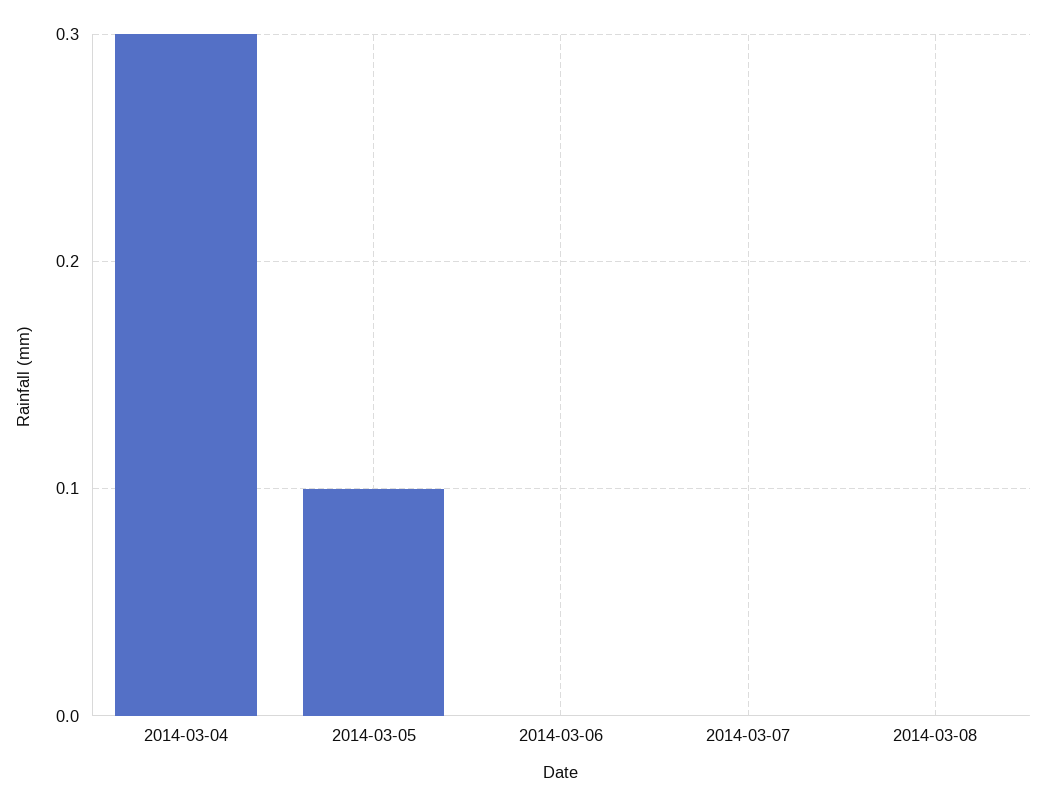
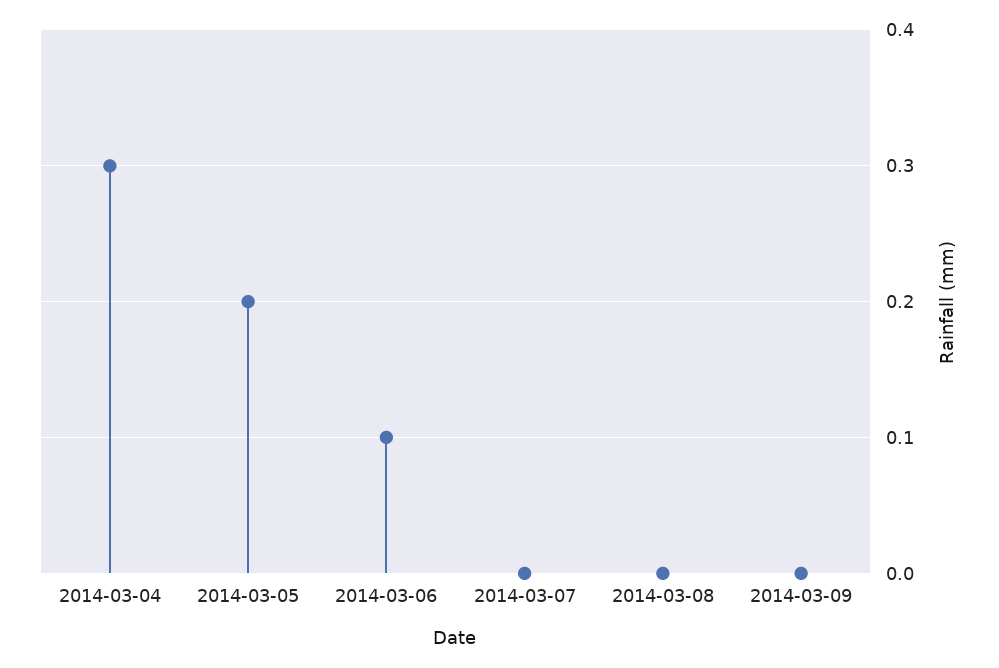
2014-03-05: 0.1 -> 0.2
2014-03-06: 0 -> 0.1
2014-03-09: none -> 0

